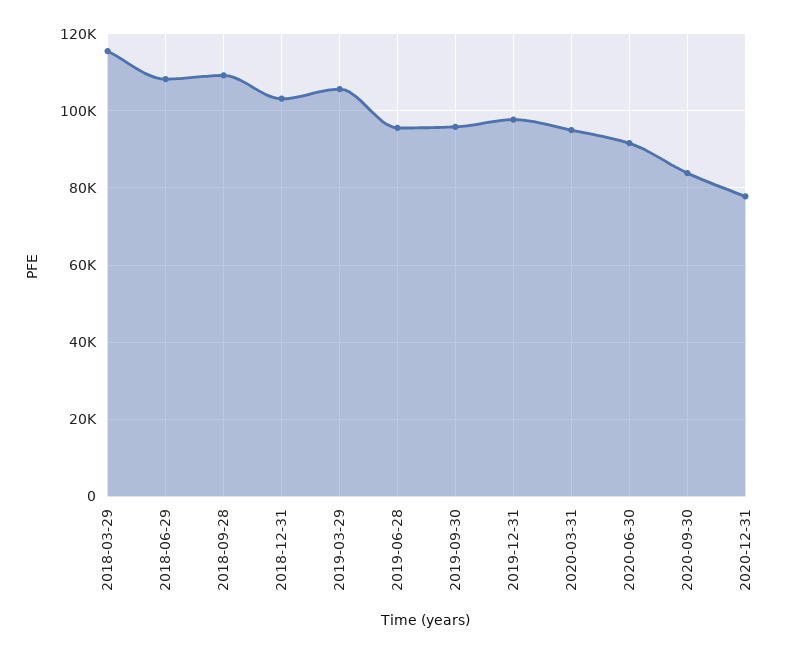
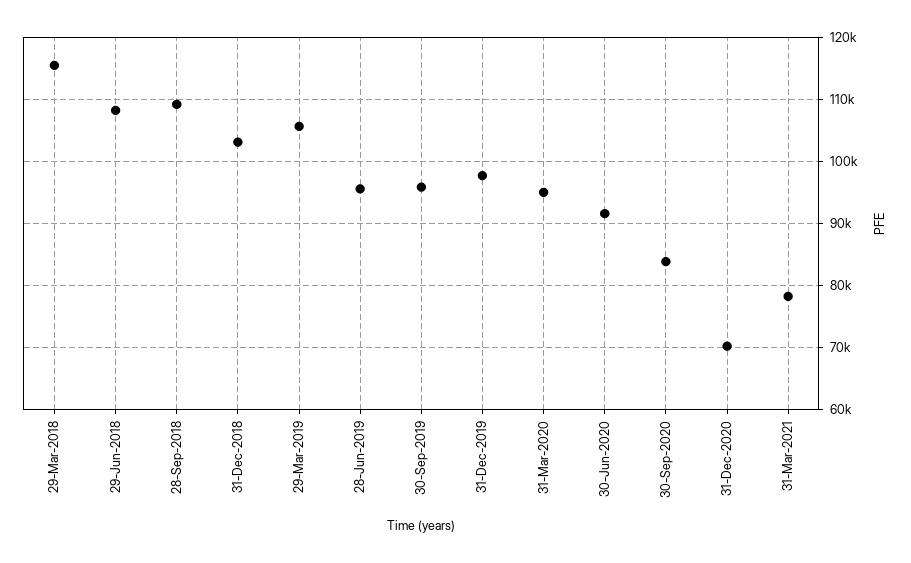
2020-12-31: 78000 -> 70000
31-Mar-2021: none -> 78000

